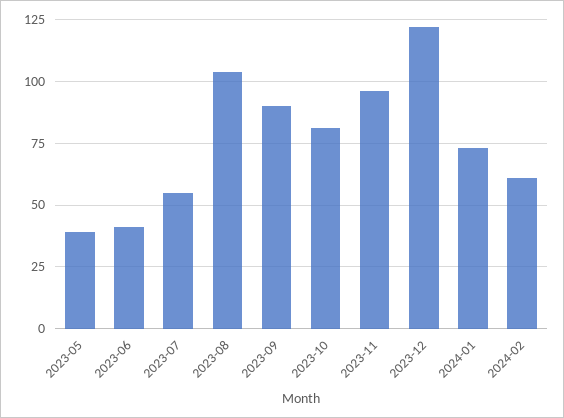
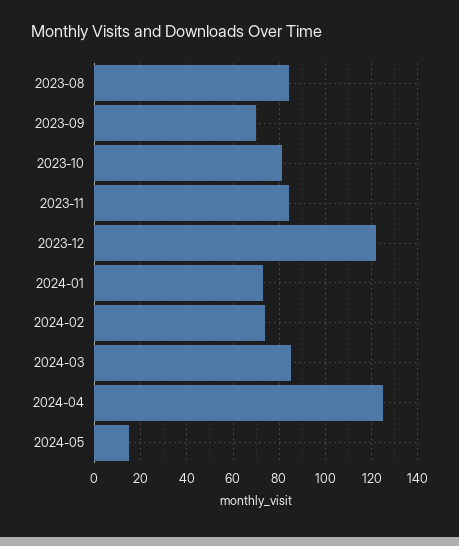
2023-05: 40 -> none
2023-06: 40 -> none
2023-07: 55 -> none
2023-08: 105 -> 85
2023-09: 90 -> 70
2023-11: 95 -> 85
2024-02: 60 -> 75
2024-03: none -> 85
2024-04: none -> 125
2024-05: none -> 15

